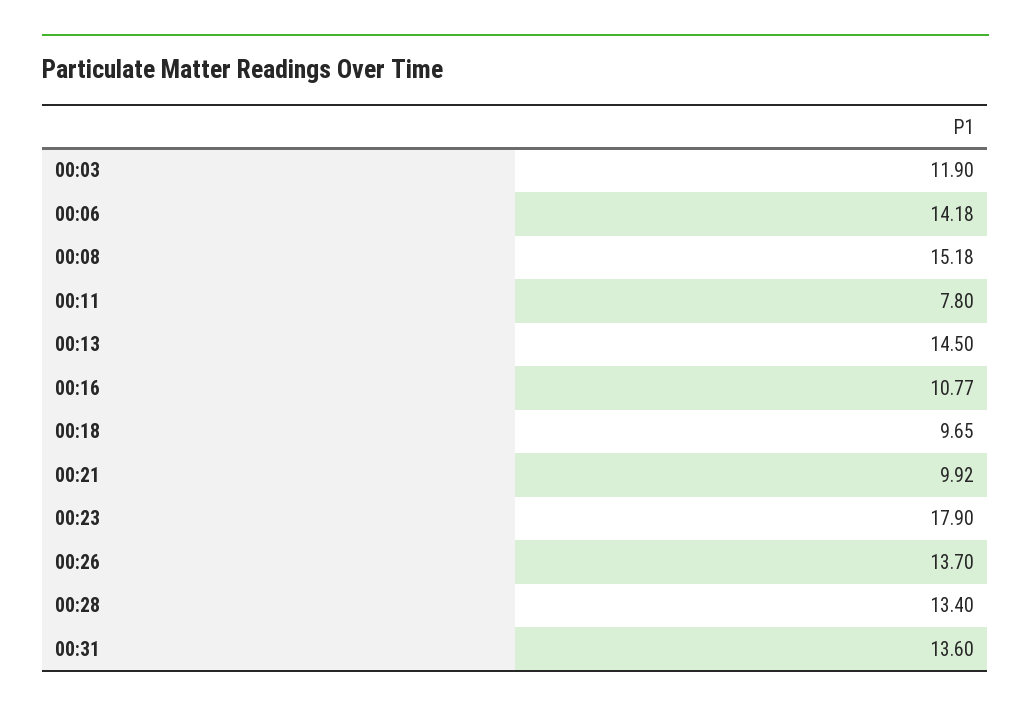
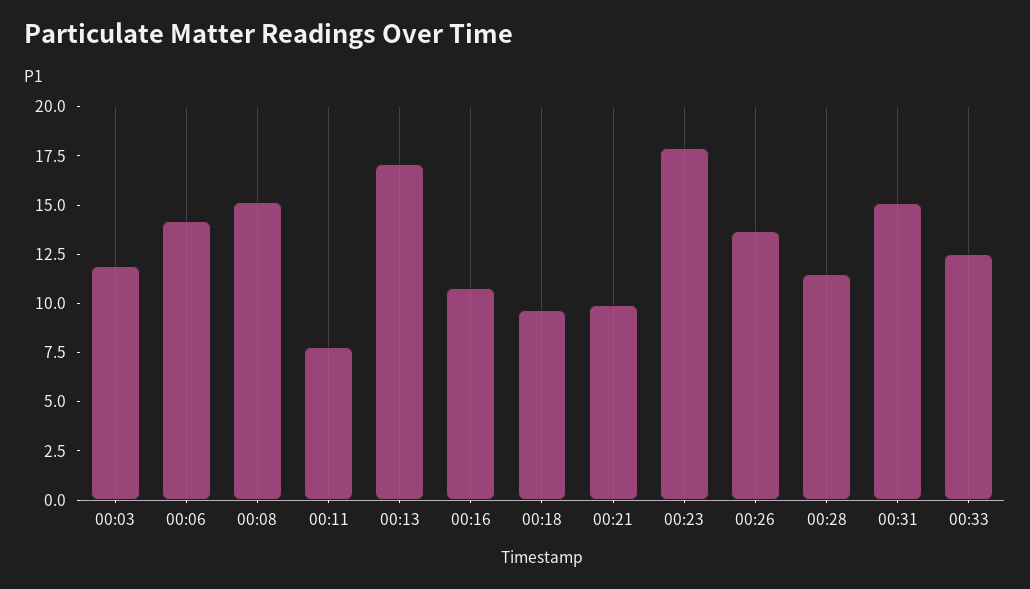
00:13: 14.5 -> 17
00:28: 13.4 -> 11.5
00:31: 13.6 -> 15
00:33: none -> 12.5

